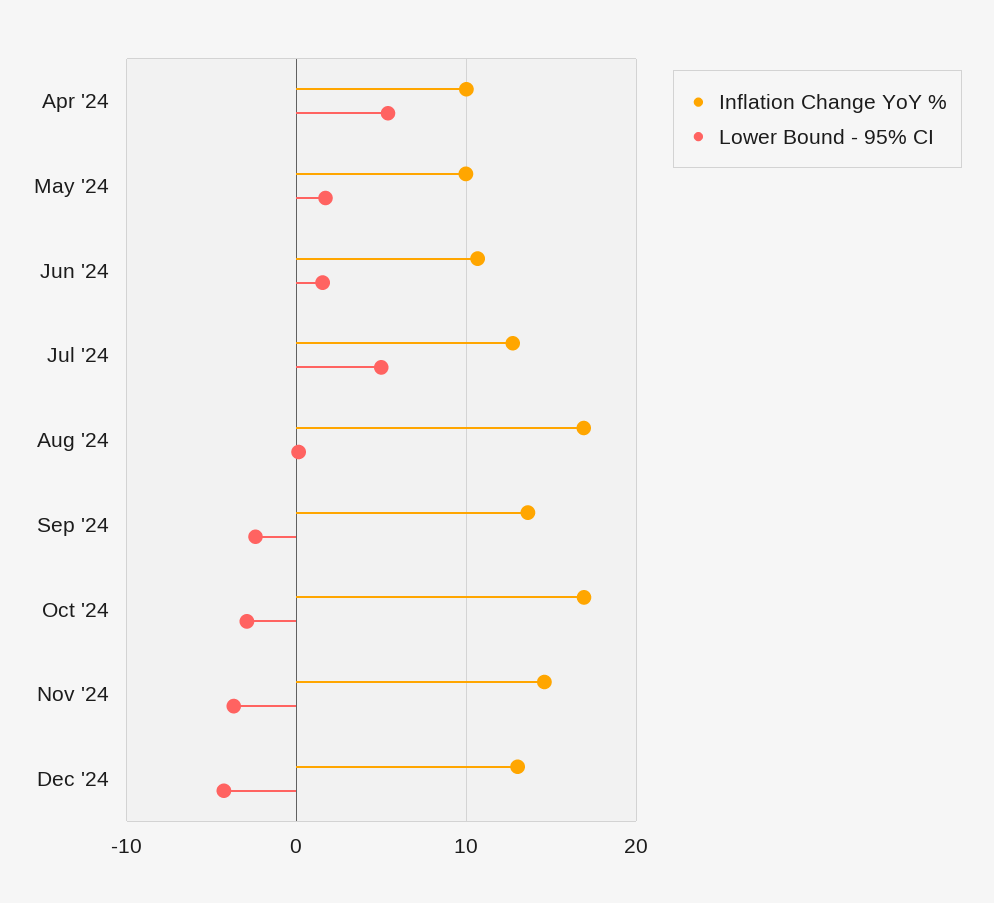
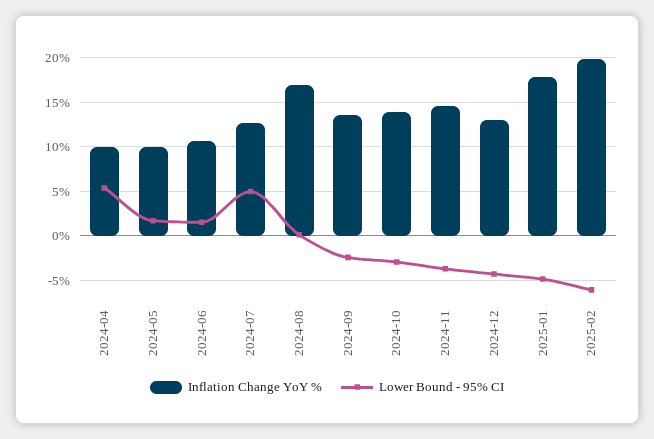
Inflation Change YoY %, Oct '24: 17 -> 14
Inflation Change YoY %, 2025-01: none -> 18
Lower Bound - 95% CI, 2025-01: none -> -5
Inflation Change YoY %, 2025-02: none -> 20
Lower Bound - 95% CI, 2025-02: none -> -6

